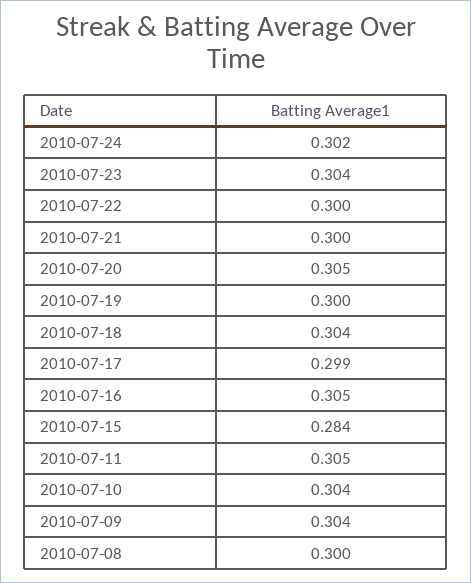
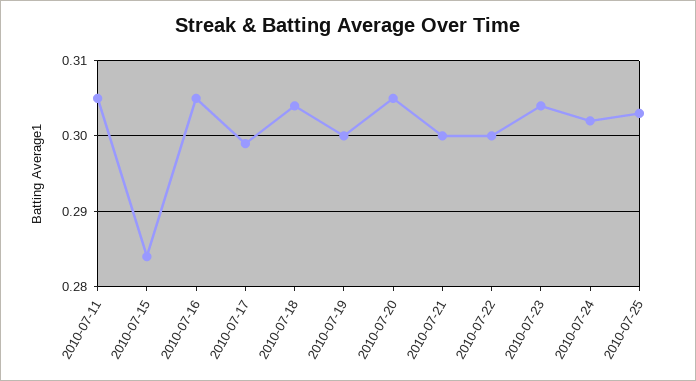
2010-07-10: 0.304 -> none
2010-07-09: 0.304 -> none
2010-07-08: 0.3 -> none
2010-07-25: none -> 0.303

